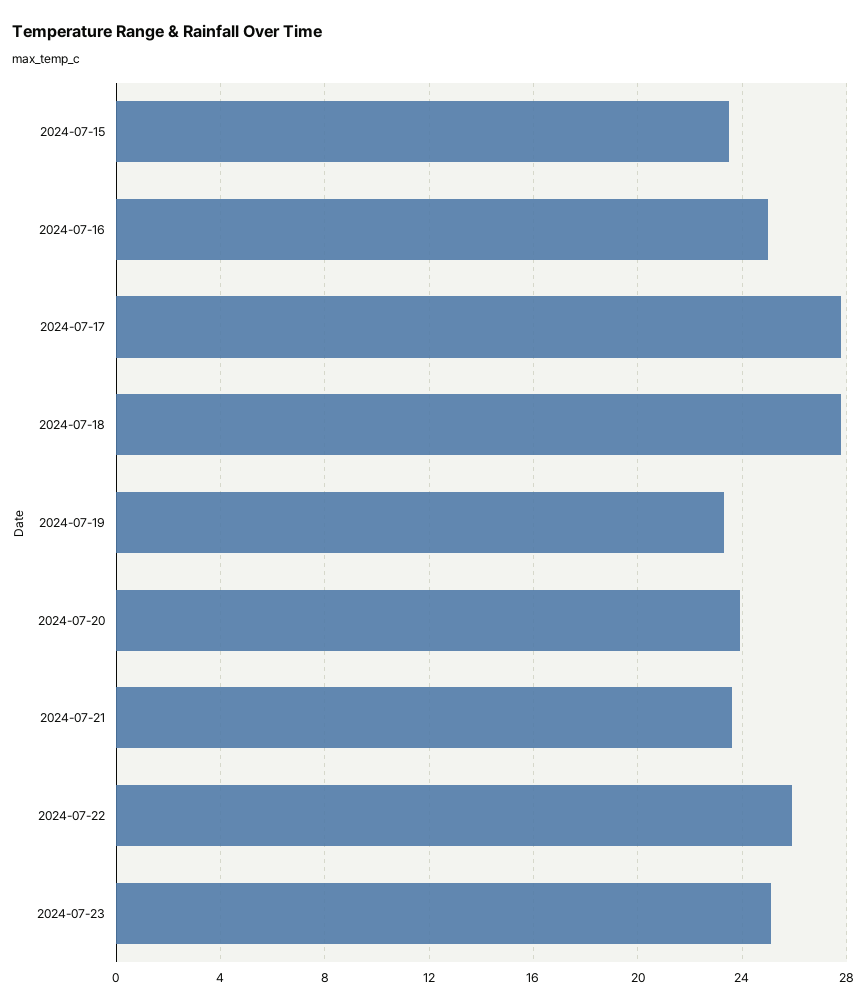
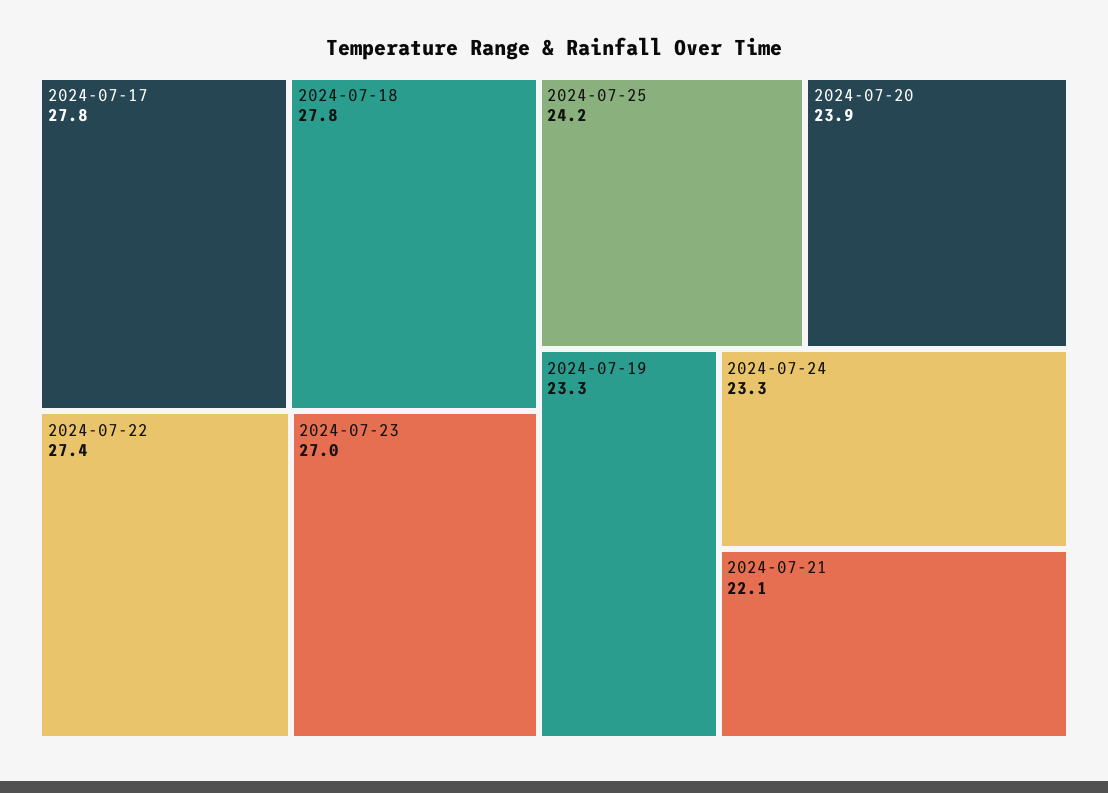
2024-07-15: 23.5 -> none
2024-07-16: 25 -> none
2024-07-21: 23.5 -> 22.1
2024-07-22: 26 -> 27.4
2024-07-23: 25 -> 27
2024-07-25: none -> 24.2
2024-07-24: none -> 23.3

